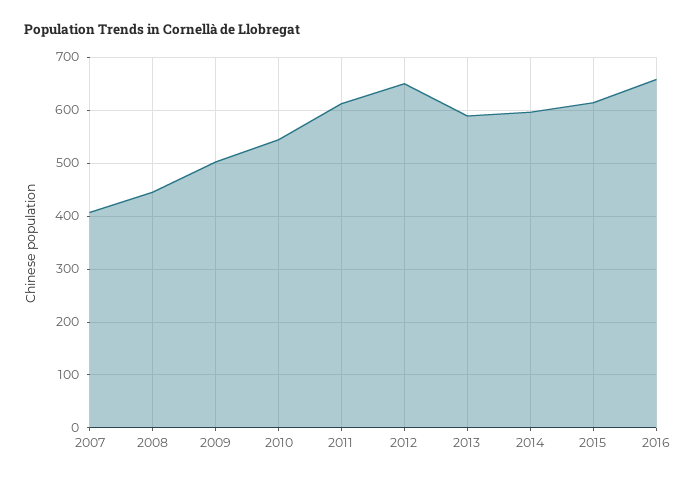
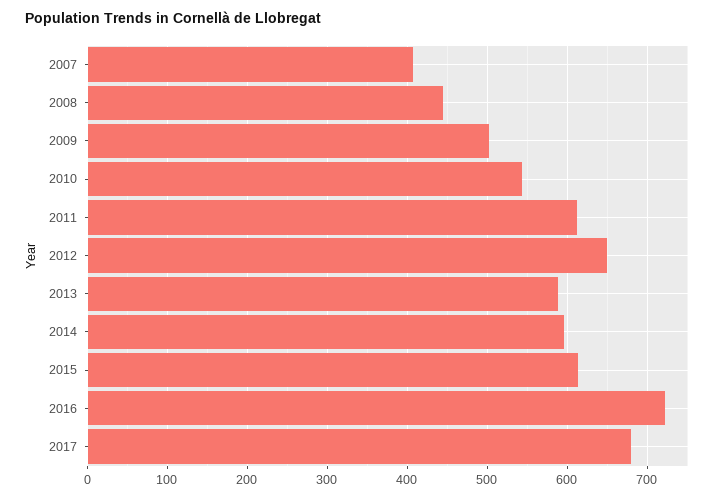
2016: 660 -> 720
2017: none -> 680

